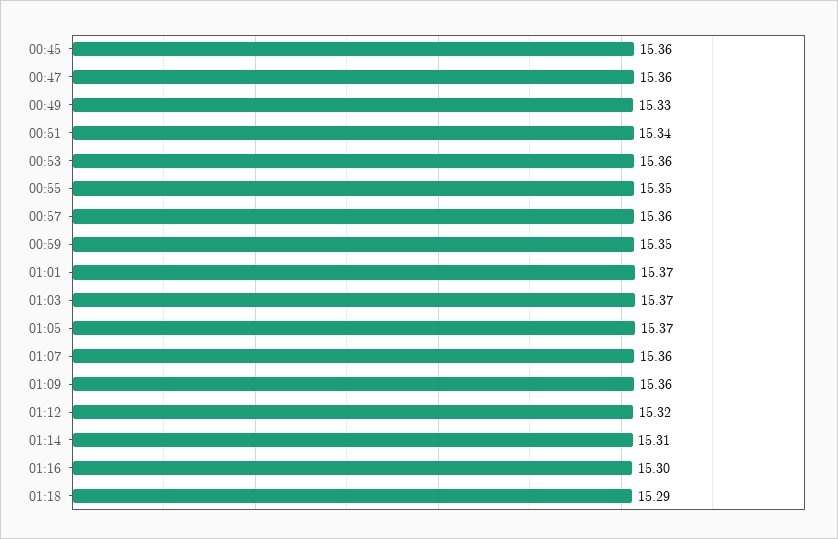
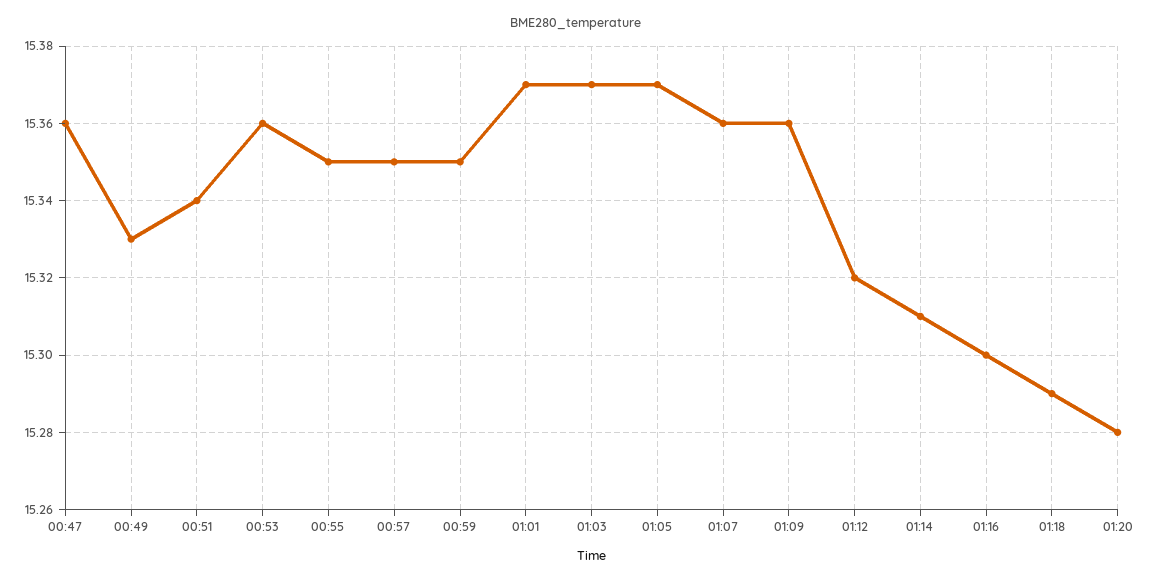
00:45: 15.36 -> none
00:57: 15.36 -> 15.35
01:20: none -> 15.28

